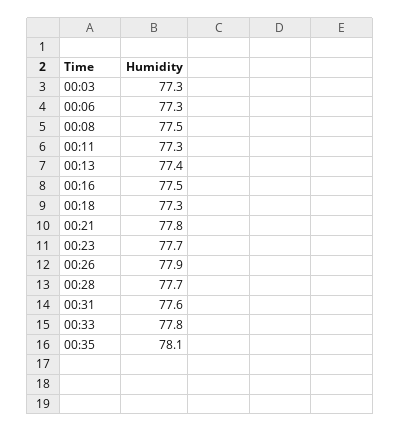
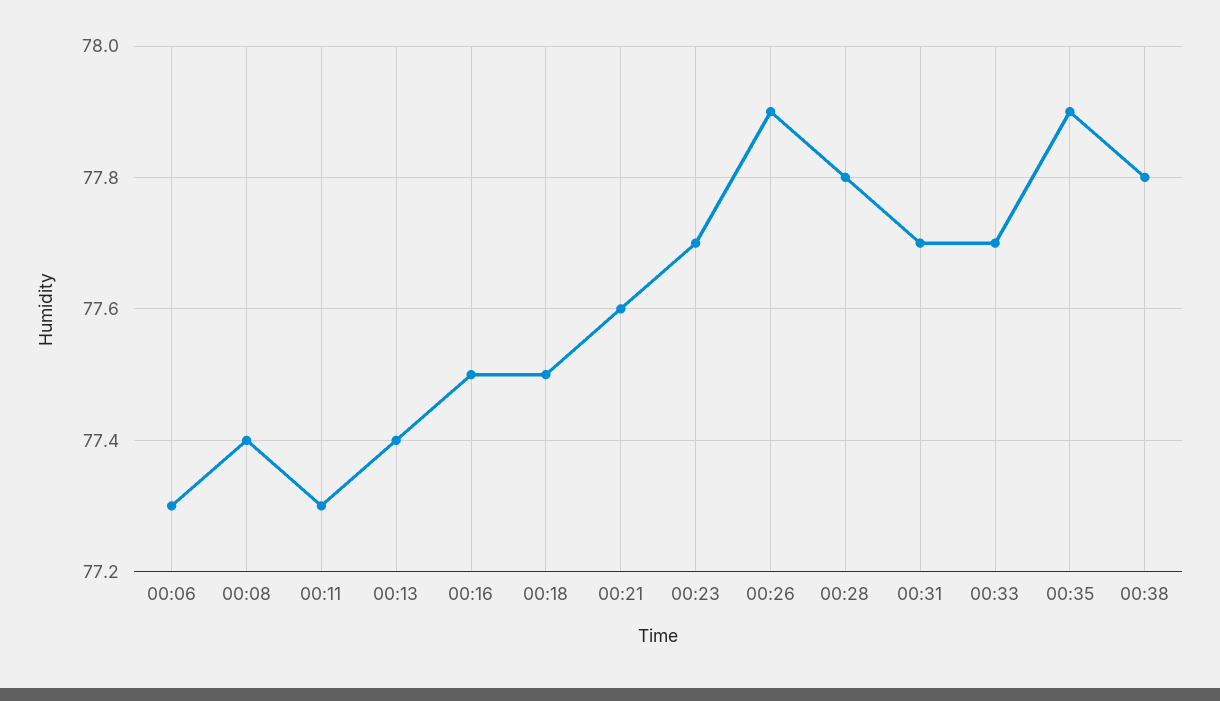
00:03: 77.3 -> none
00:08: 77.5 -> 77.4
00:18: 77.3 -> 77.5
00:21: 77.8 -> 77.6
00:28: 77.7 -> 77.8
00:31: 77.6 -> 77.7
00:33: 77.8 -> 77.7
00:35: 78.1 -> 77.9
00:38: none -> 77.8

